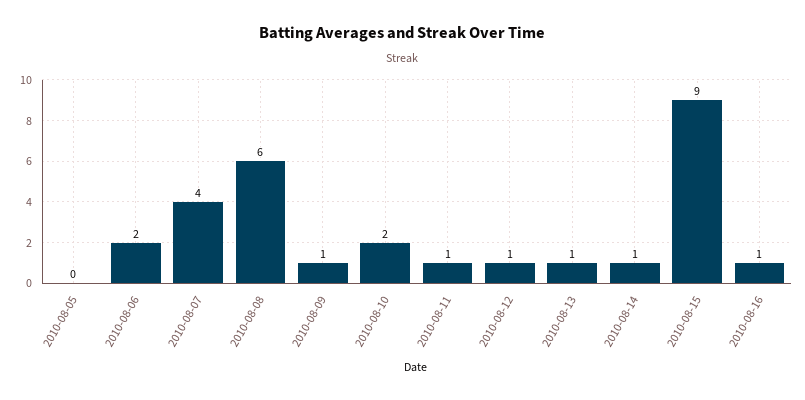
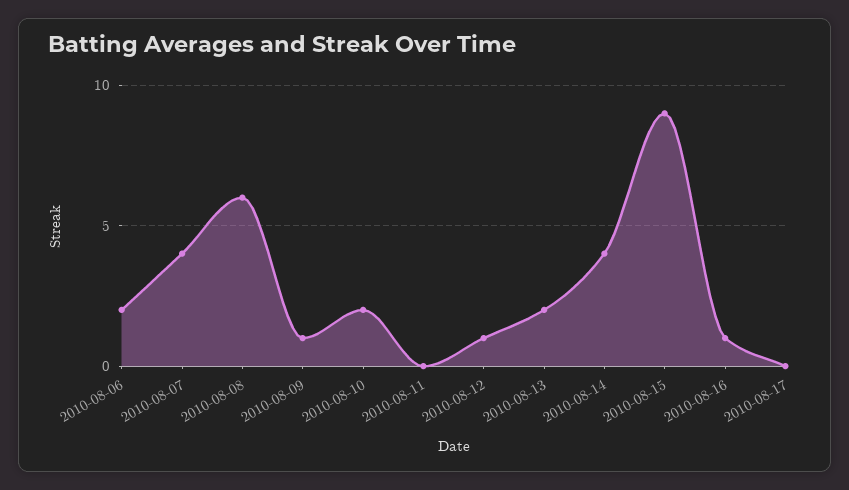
2010-08-05: 0 -> none
2010-08-11: 1 -> 0
2010-08-13: 1 -> 2
2010-08-14: 1 -> 4
2010-08-17: none -> 0

